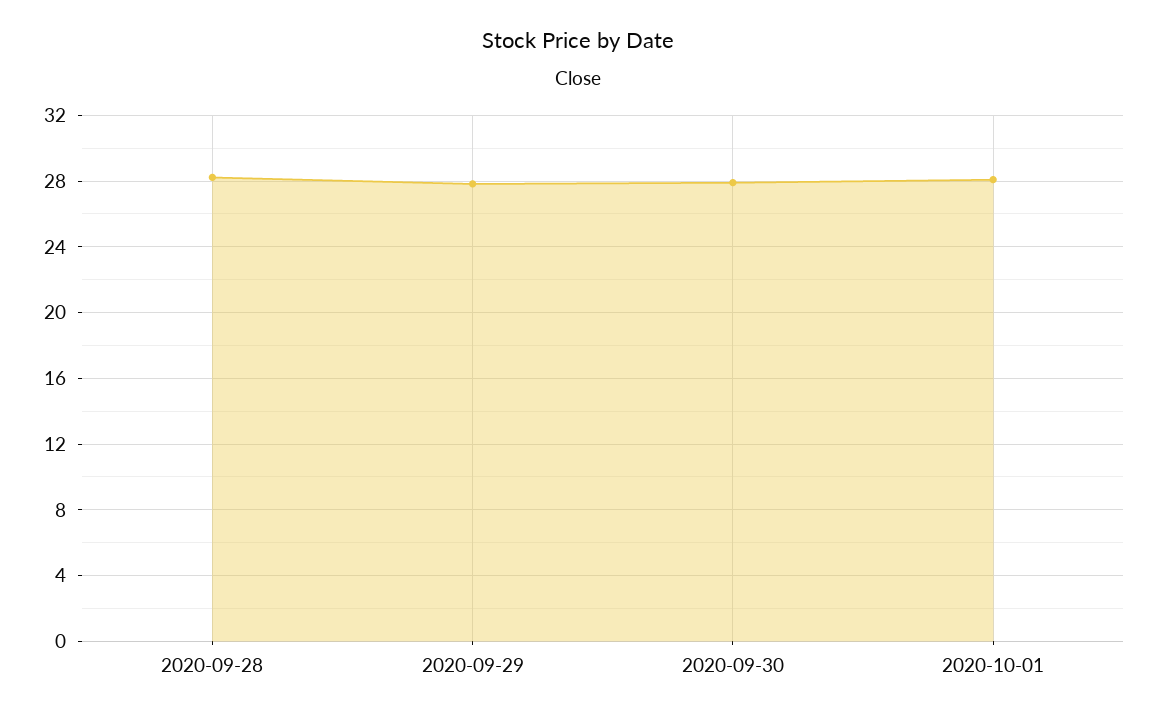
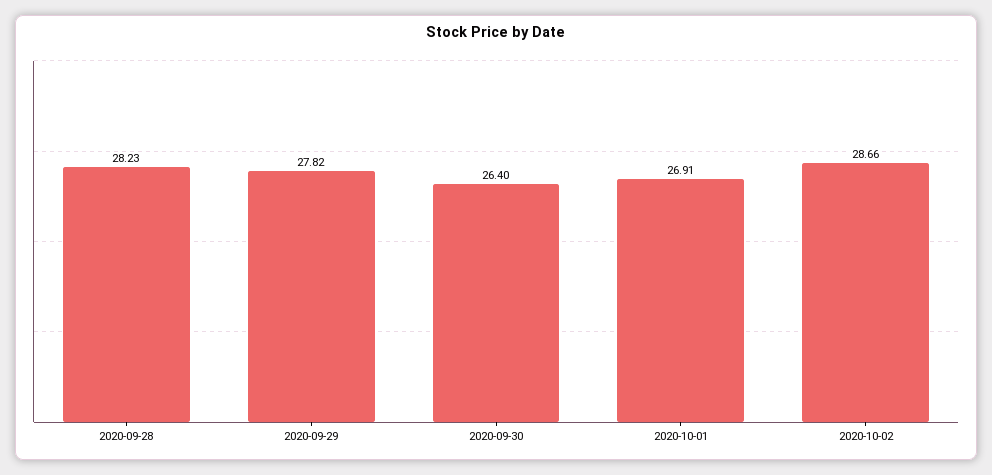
2020-09-30: 28 -> 26.4
2020-10-01: 28 -> 26.91
2020-10-02: none -> 28.66

